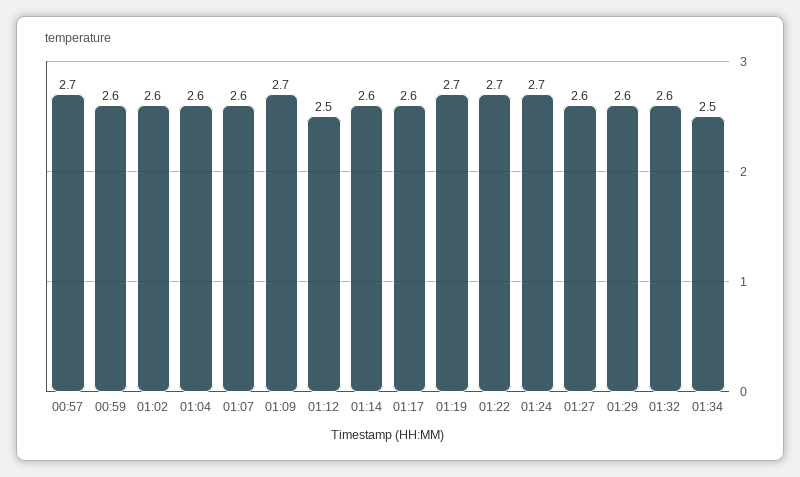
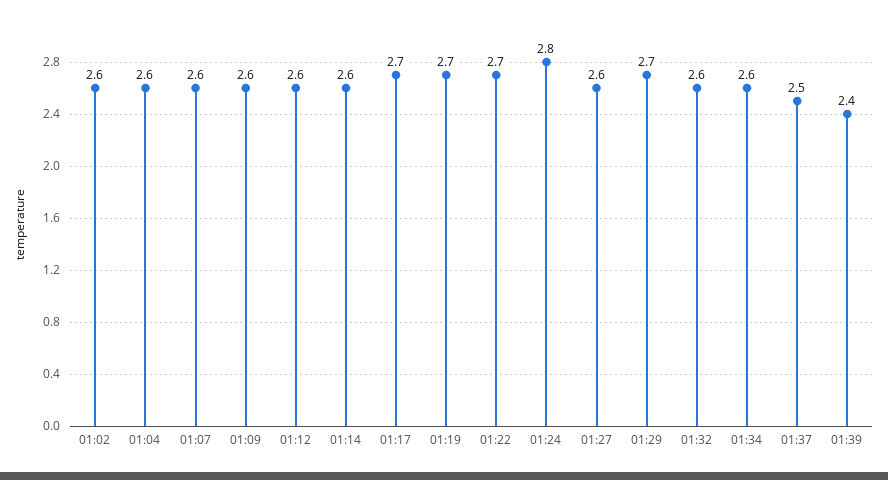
00:57: 2.7 -> none
00:59: 2.6 -> none
01:09: 2.7 -> 2.6
01:12: 2.5 -> 2.6
01:17: 2.6 -> 2.7
01:24: 2.7 -> 2.8
01:29: 2.6 -> 2.7
01:34: 2.5 -> 2.6
01:37: none -> 2.5
01:39: none -> 2.4

